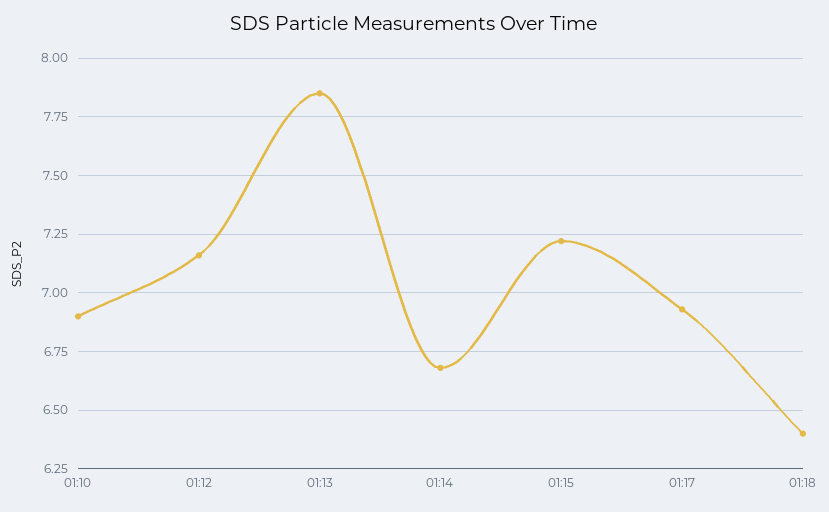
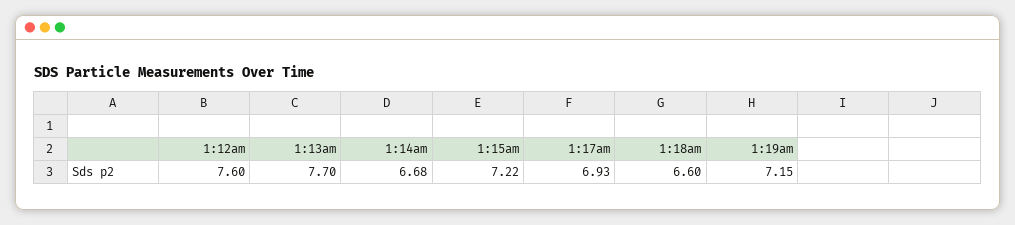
01:10: 6.9 -> none
01:12: 7.15 -> 7.6
01:13: 7.85 -> 7.7
01:18: 6.4 -> 6.6
1:19am: none -> 7.15

